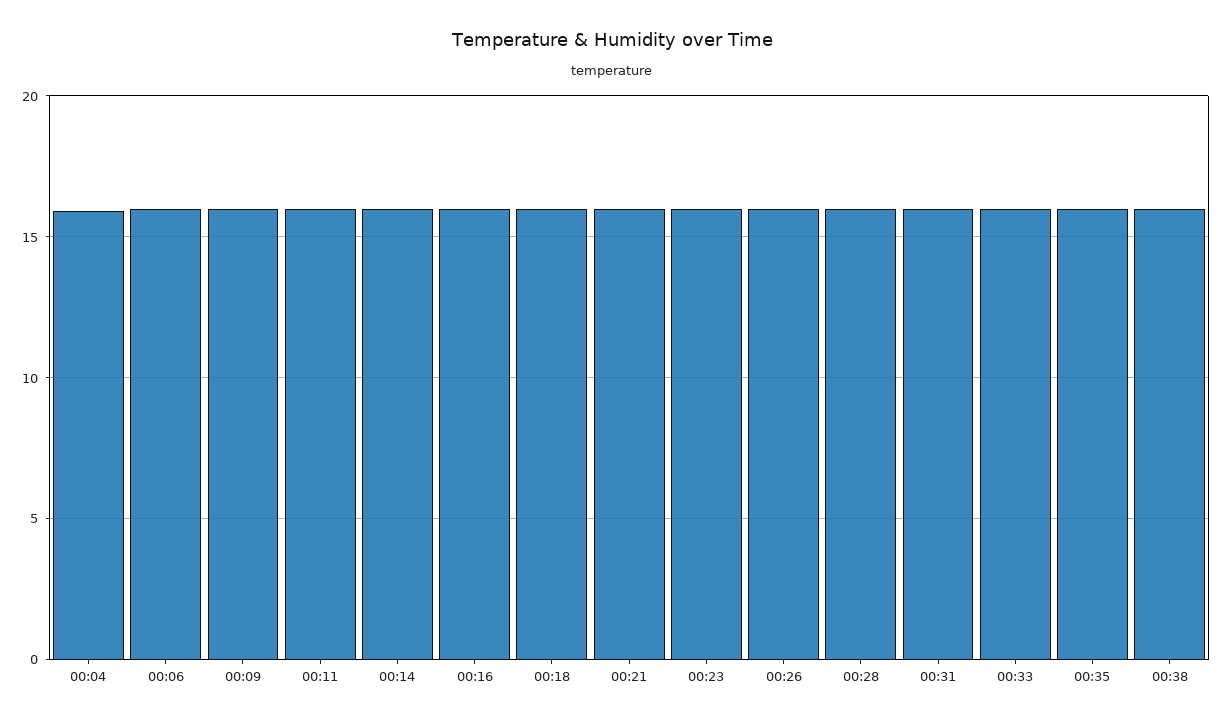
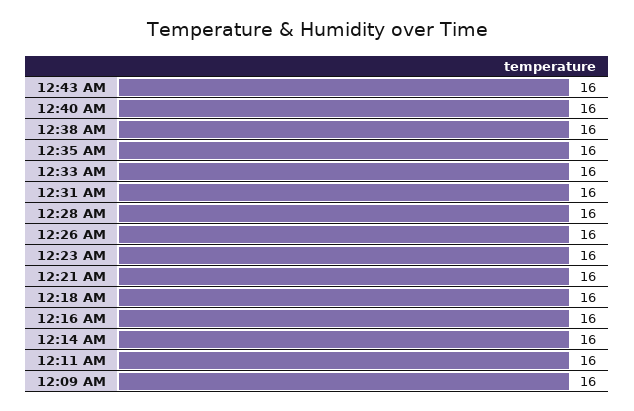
00:04: 16 -> none
00:06: 16 -> none
12:43 AM: none -> 16
12:40 AM: none -> 16

